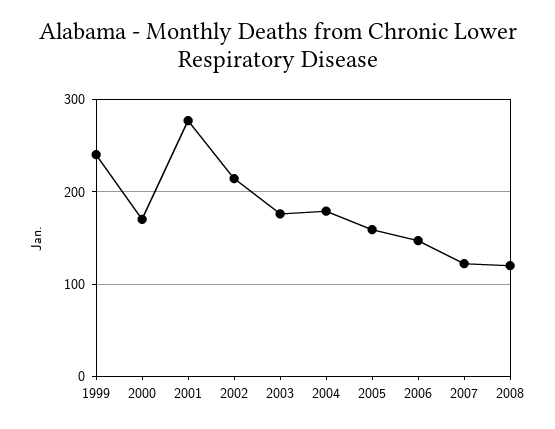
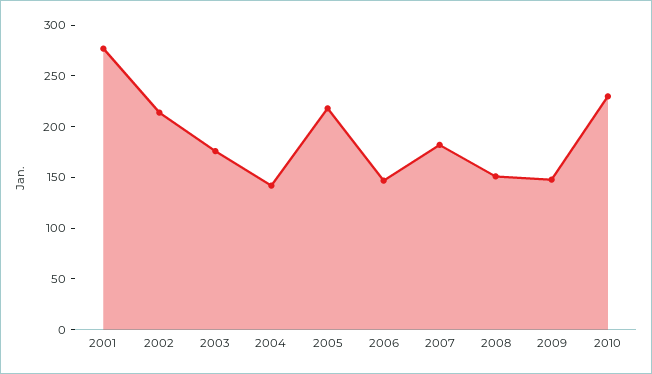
1999: 240 -> none
2000: 170 -> none
2004: 180 -> 140
2005: 160 -> 220
2007: 120 -> 180
2008: 120 -> 150
2009: none -> 150
2010: none -> 230

